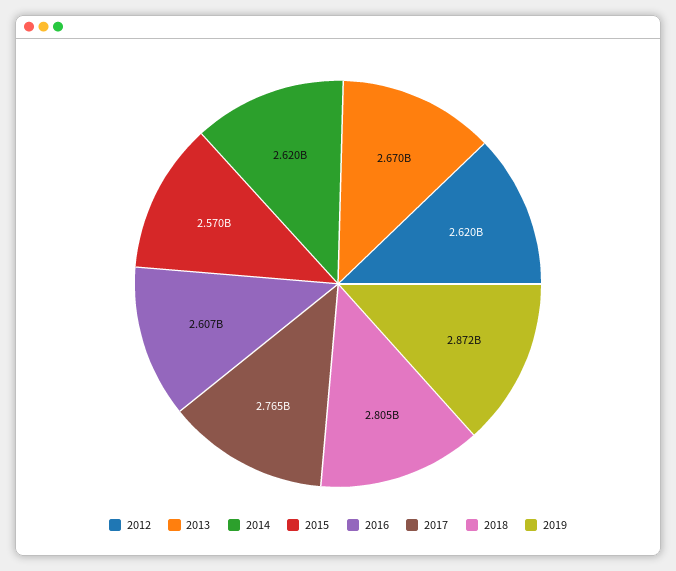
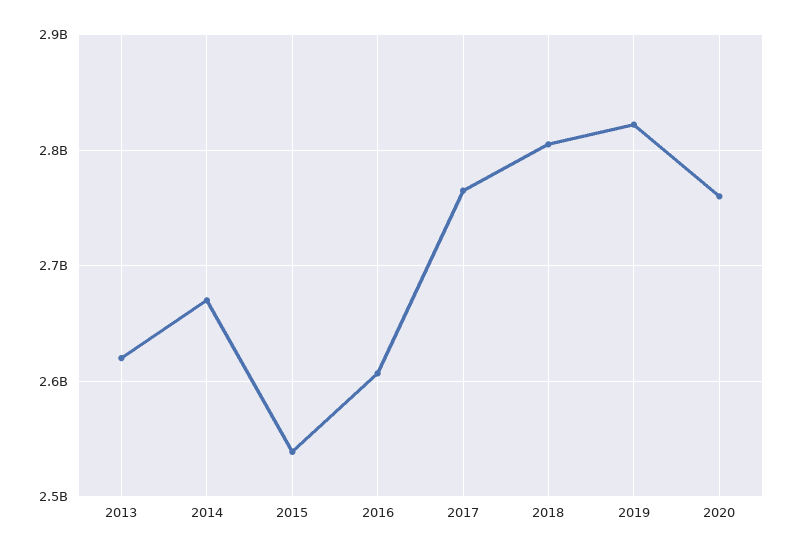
2012: 2620000000 -> none
2013: 2670000000 -> 2620000000
2014: 2620000000 -> 2670000000
2015: 2570000000 -> 2540000000
2019: 2872000000 -> 2820000000
2020: none -> 2760000000

